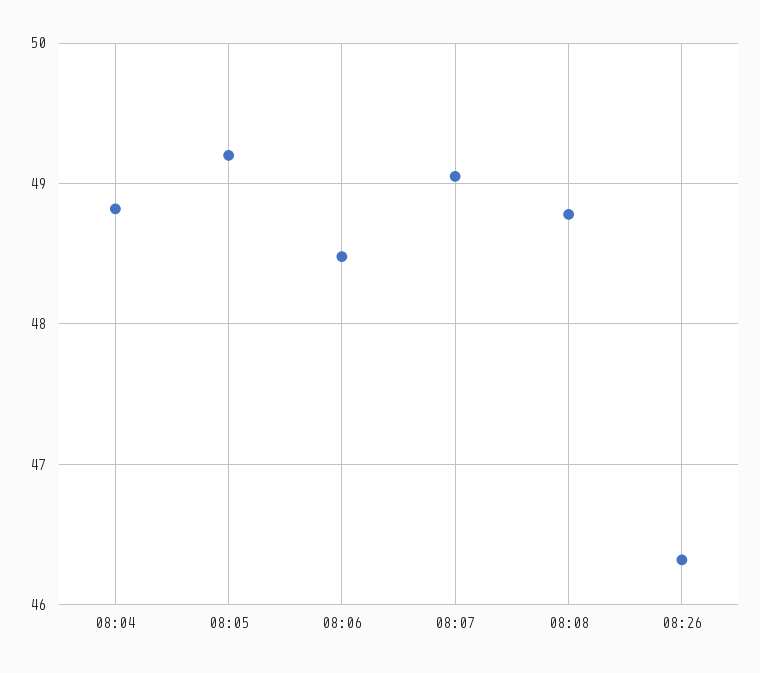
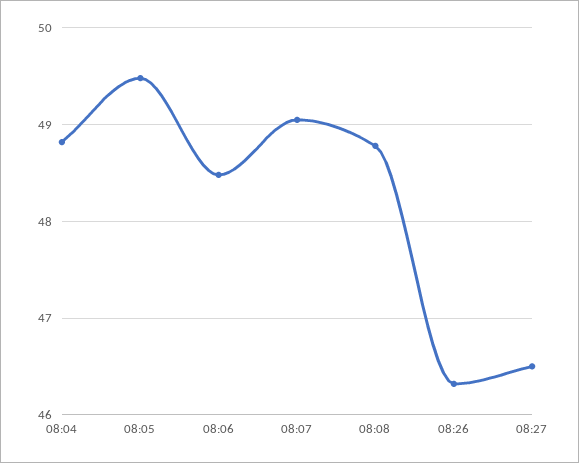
08:05: 49.2 -> 49.5
08:27: none -> 46.5

